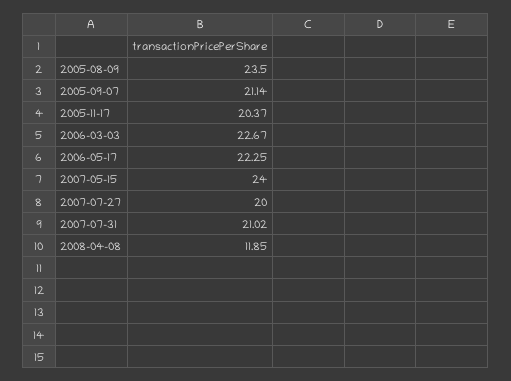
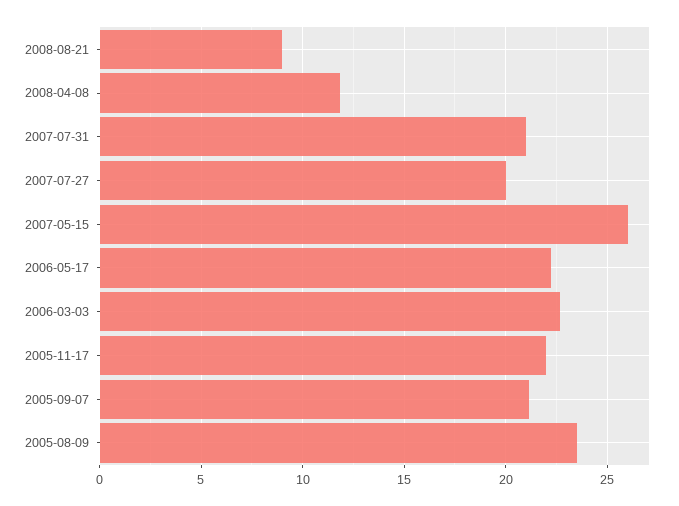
2005-11-17: 20.37 -> 22
2007-05-15: 24 -> 26
2008-08-21: none -> 9

